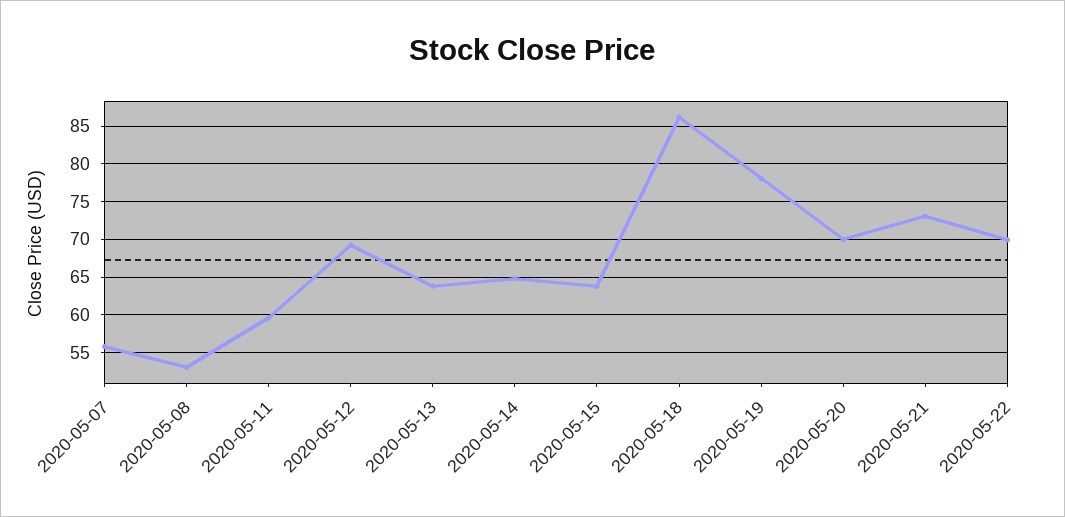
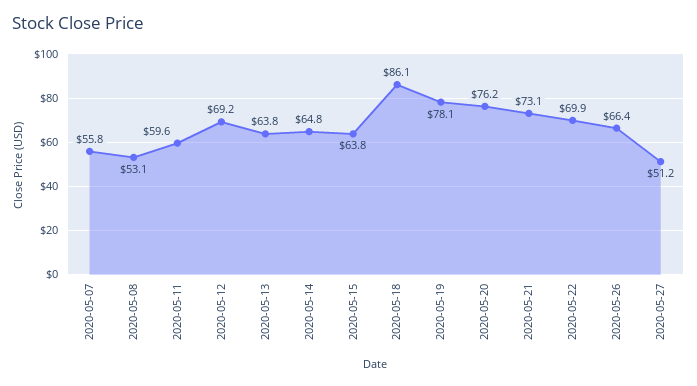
2020-05-20: 70 -> 76.2
2020-05-26: none -> 66.4
2020-05-27: none -> 51.2

